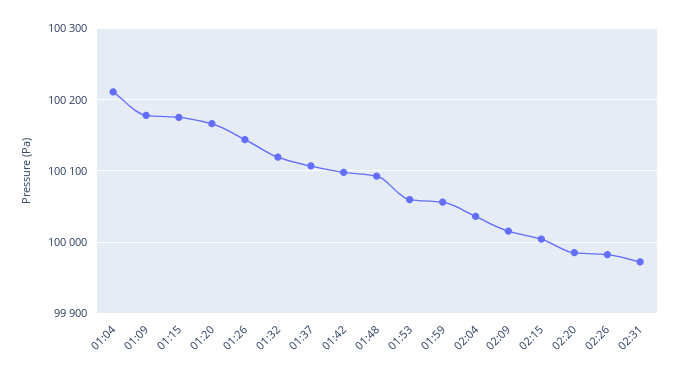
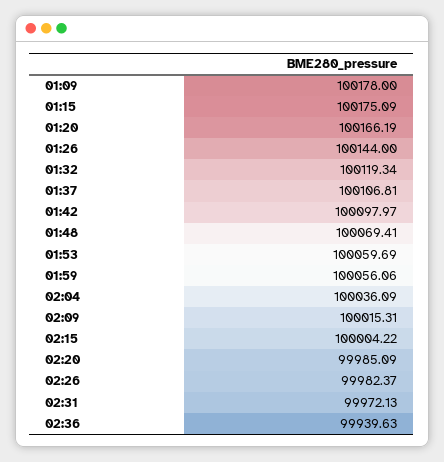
01:04: 100210 -> none
01:48: 100090 -> 100069.41
02:36: none -> 99939.63

